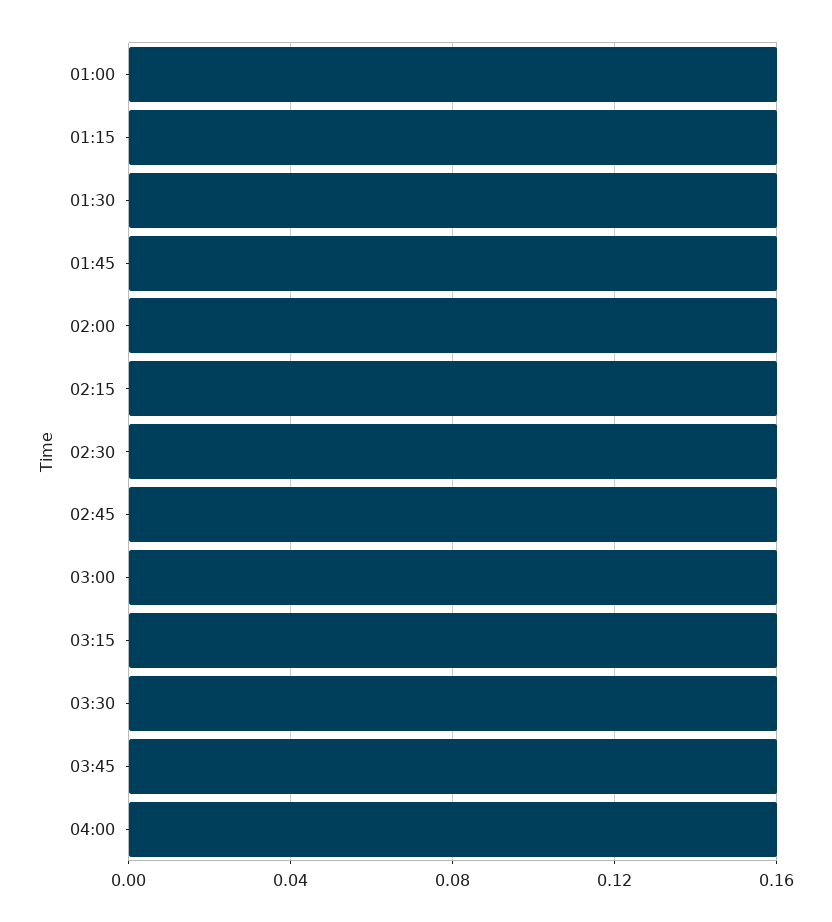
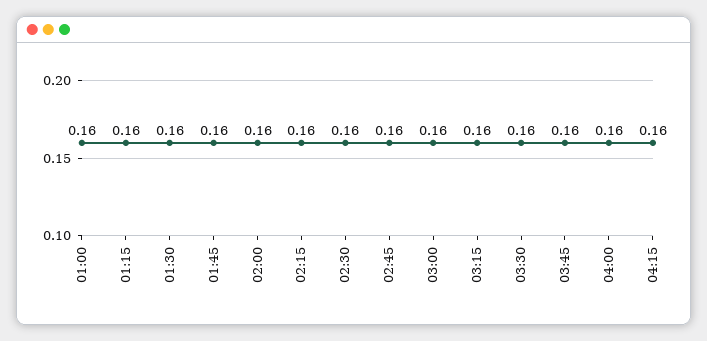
04:15: none -> 0.16

